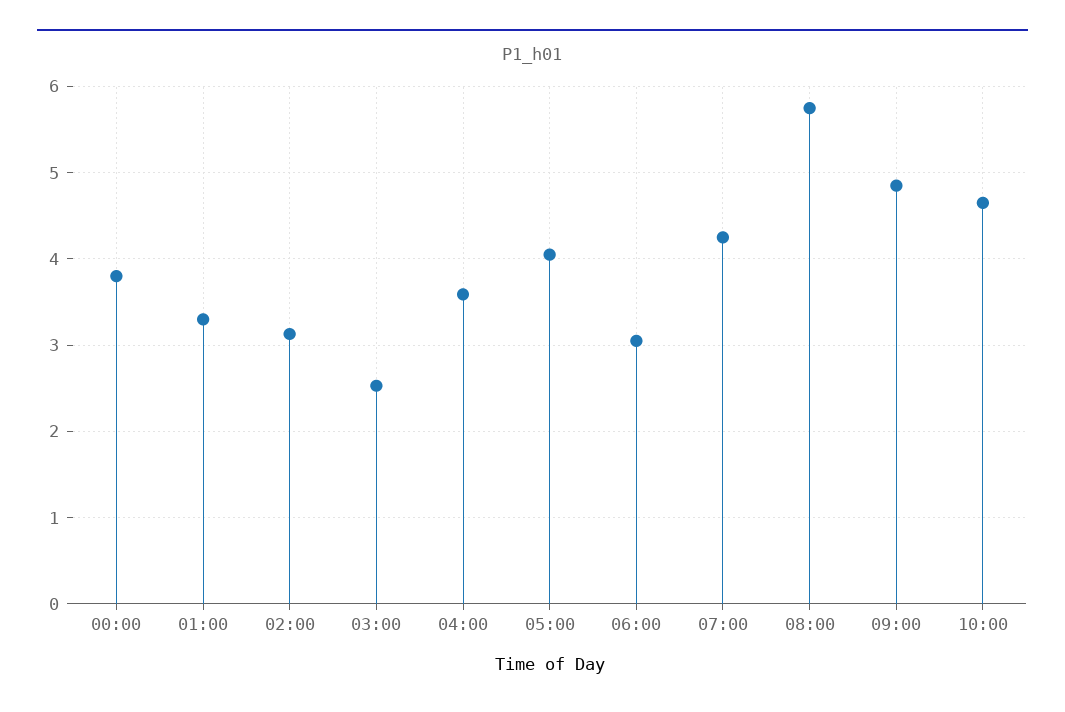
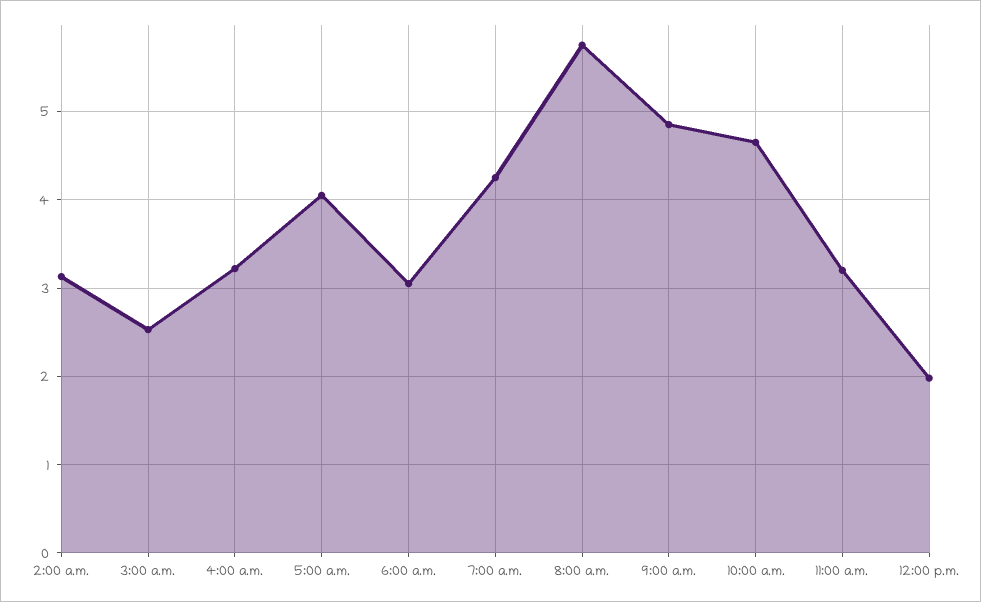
00:00: 3.8 -> none
01:00: 3.3 -> none
04:00: 3.6 -> 3.2
11:00 a.m.: none -> 3.2
12:00 p.m.: none -> 2

